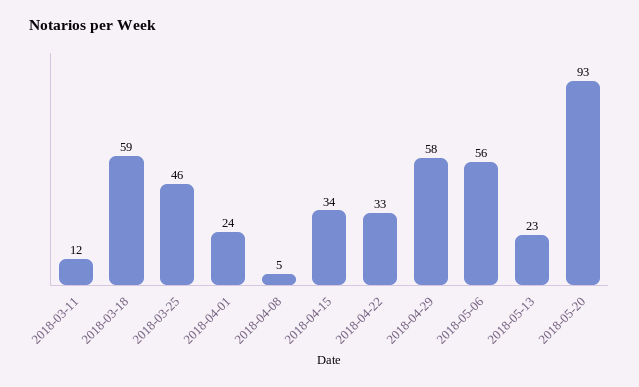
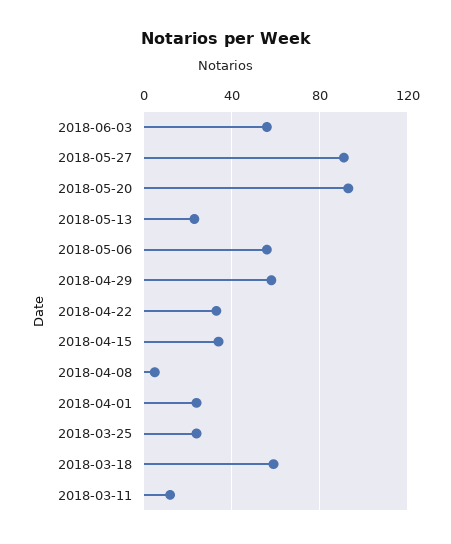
2018-03-25: 46 -> 25
2018-06-03: none -> 55
2018-05-27: none -> 90

